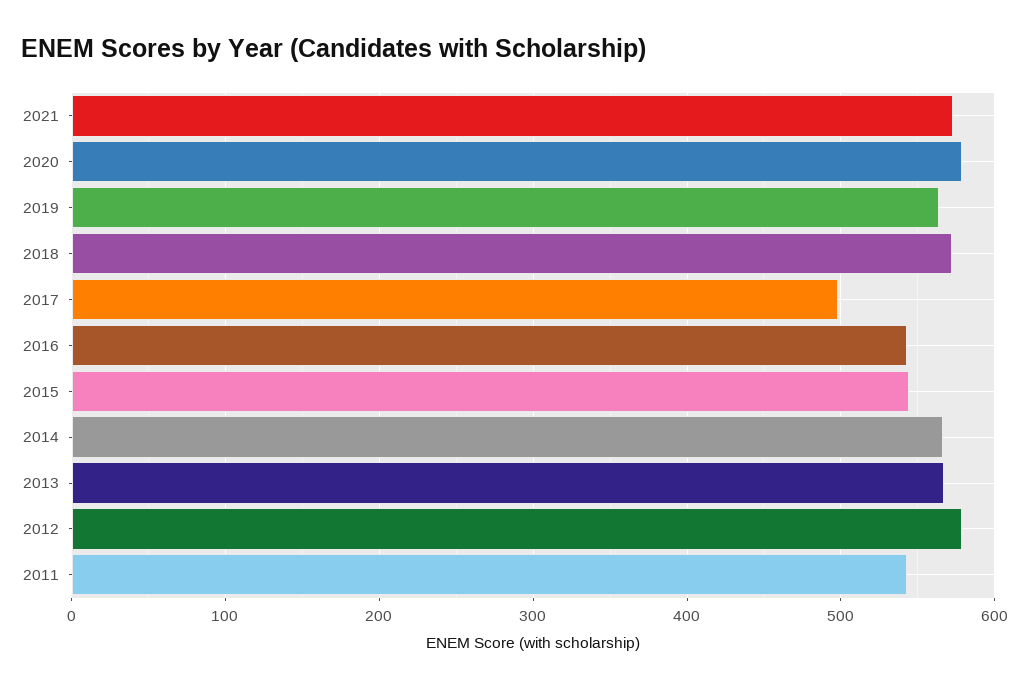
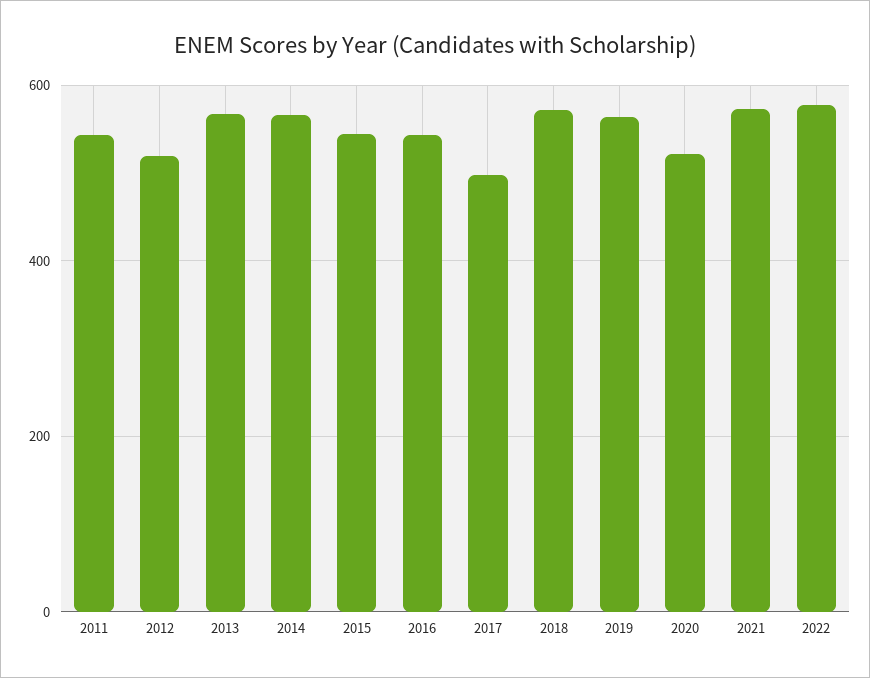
2020: 580 -> 520
2012: 580 -> 520
2022: none -> 580

